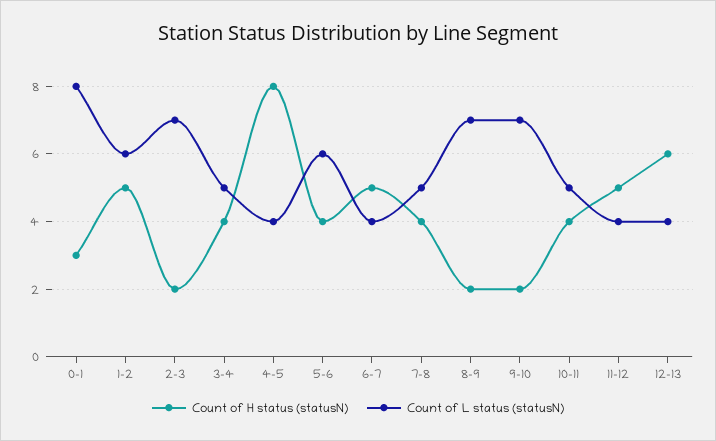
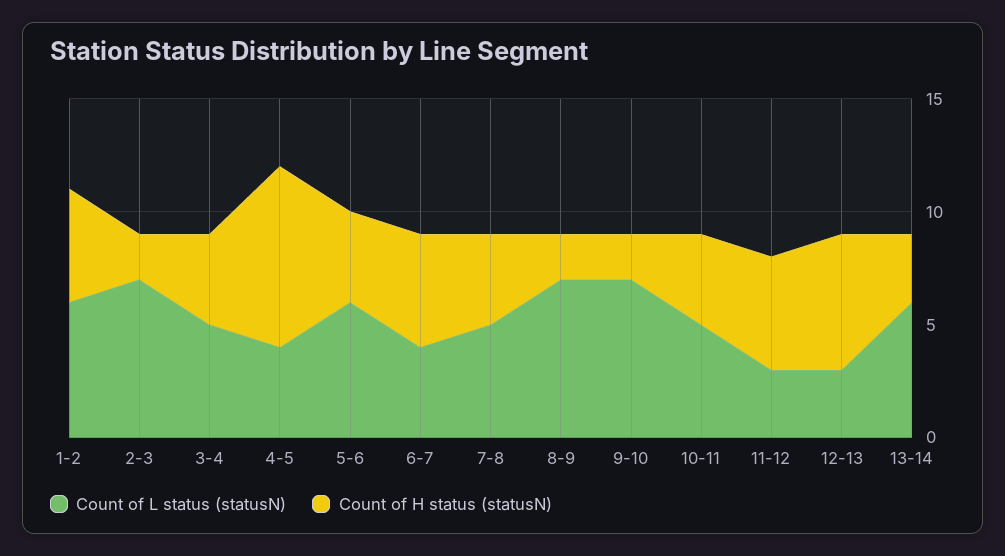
Count of H status (statusN), 0-1: 3 -> none
Count of L status (statusN), 0-1: 8 -> none
Count of L status (statusN), 11-12: 4 -> 3
Count of L status (statusN), 12-13: 4 -> 3
Count of L status (statusN), 13-14: none -> 6
Count of H status (statusN), 13-14: none -> 3

